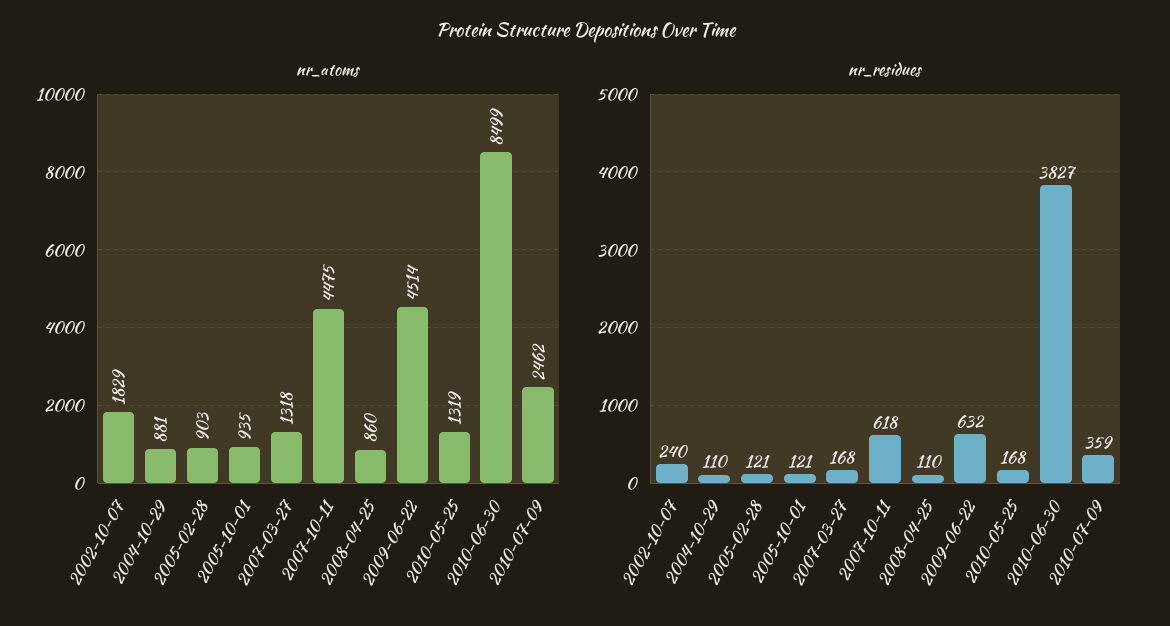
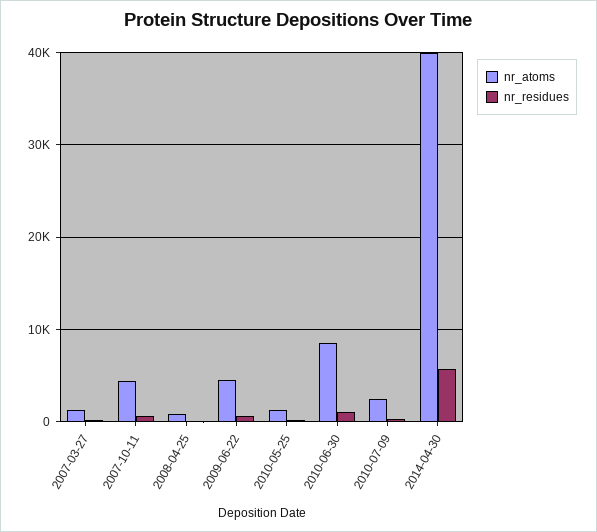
nr_atoms, 2002-10-07: 1829 -> none
nr_atoms, 2004-10-29: 881 -> none
nr_atoms, 2005-02-28: 903 -> none
nr_atoms, 2005-10-01: 935 -> none
nr_residues, 2002-10-07: 240 -> none
nr_residues, 2004-10-29: 110 -> none
nr_residues, 2005-02-28: 121 -> none
nr_residues, 2005-10-01: 121 -> none
nr_residues, 2010-06-30: 3827 -> 1000
nr_atoms, 2014-04-30: none -> 40000
nr_residues, 2014-04-30: none -> 6000

